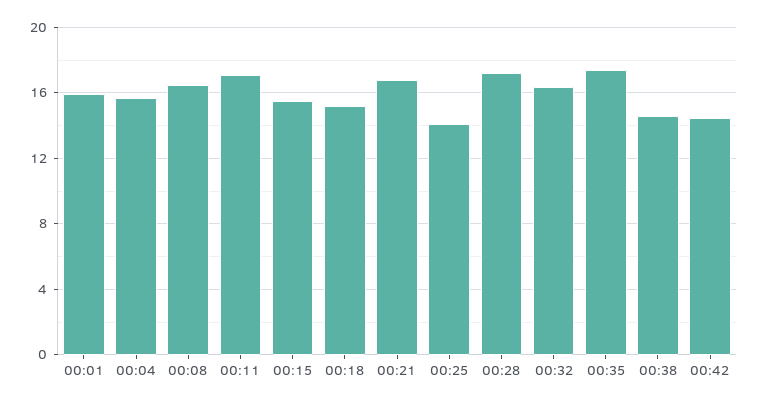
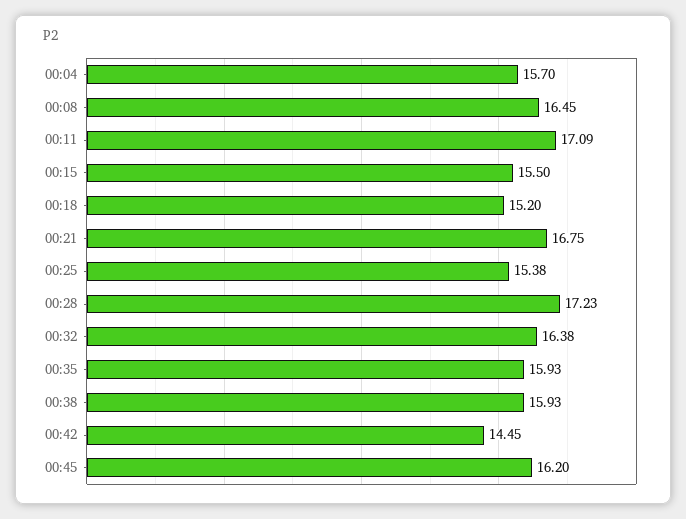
00:01: 16 -> none
00:25: 14 -> 15.38
00:35: 17.5 -> 15.93
00:38: 14.5 -> 15.93
00:45: none -> 16.2

